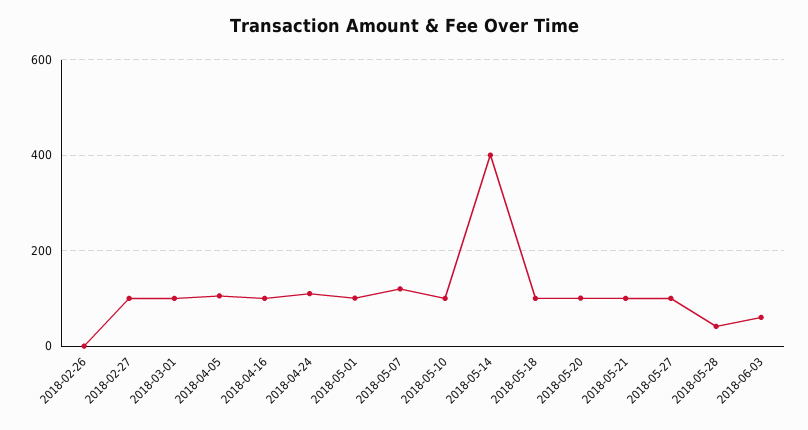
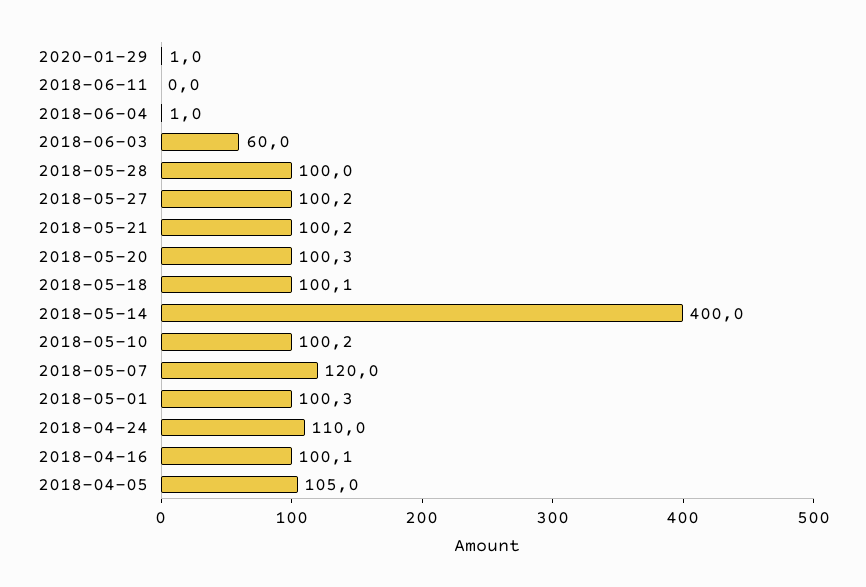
2018-02-26: 0 -> none
2018-02-27: 100 -> none
2018-03-01: 100 -> none
2018-05-28: 40 -> 100
2020-01-29: none -> 1
2018-06-11: none -> 0
2018-06-04: none -> 1

